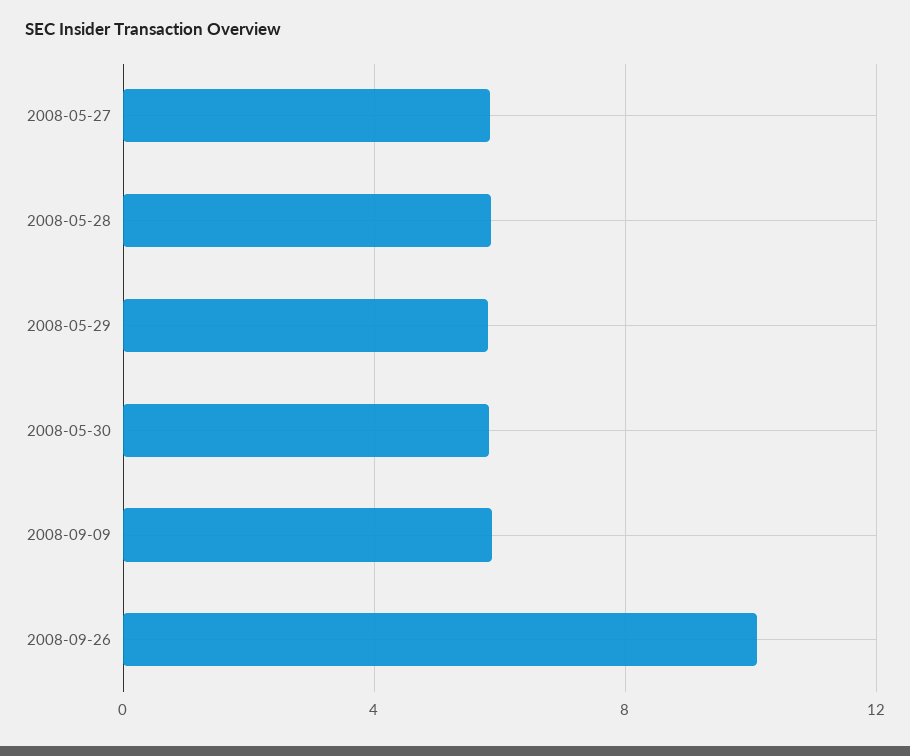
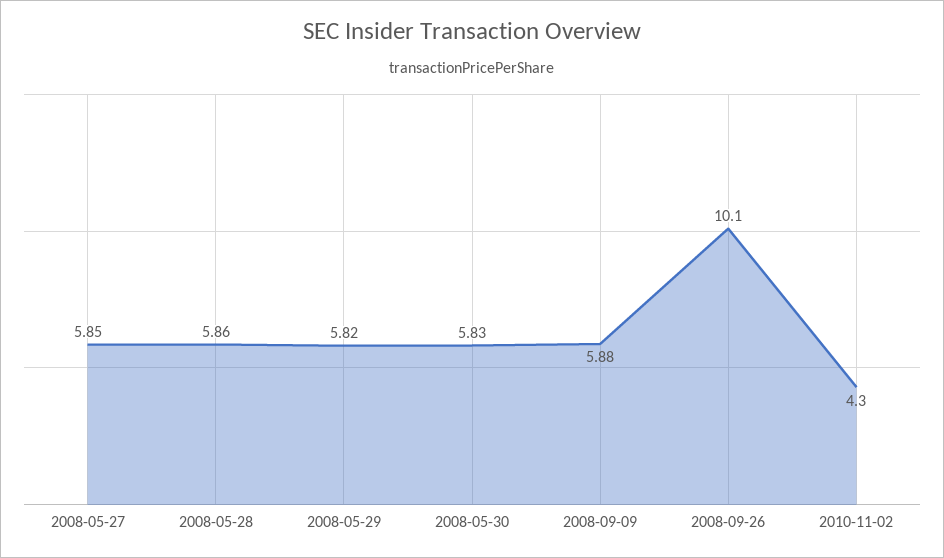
2010-11-02: none -> 4.3

